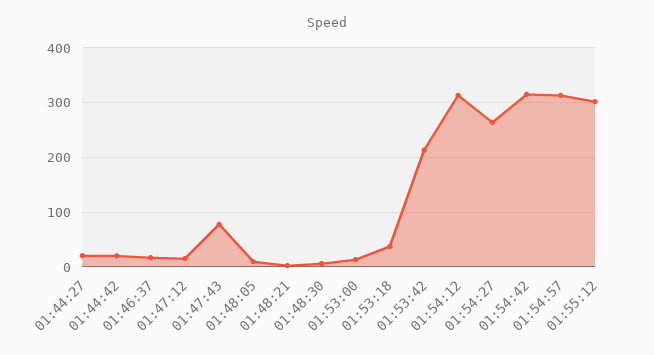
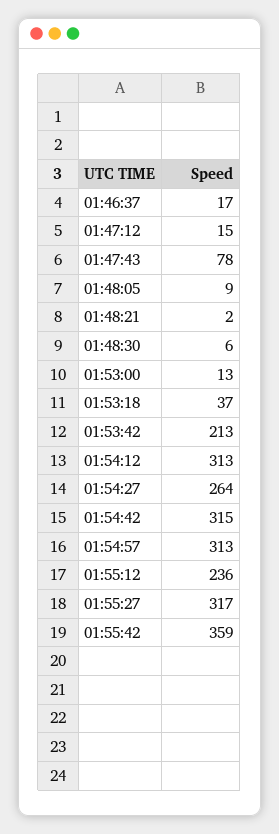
01:44:27: 20 -> none
01:44:42: 20 -> none
01:55:12: 300 -> 236
01:55:27: none -> 317
01:55:42: none -> 359

